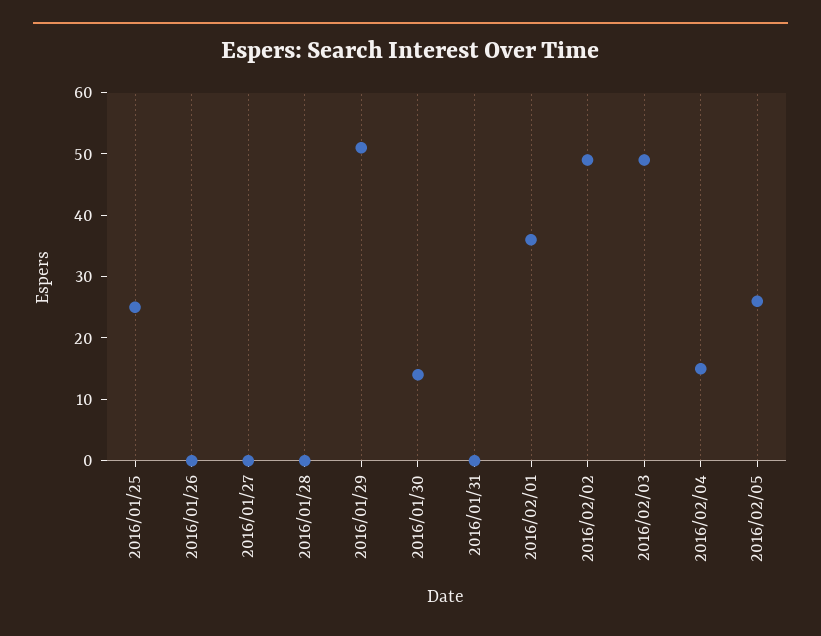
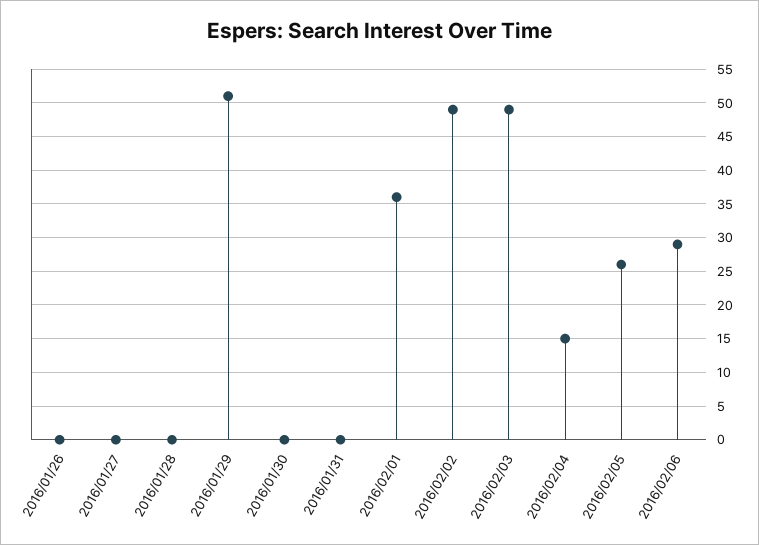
2016/01/25: 25 -> none
2016/01/30: 15 -> 0
2016/02/06: none -> 29

